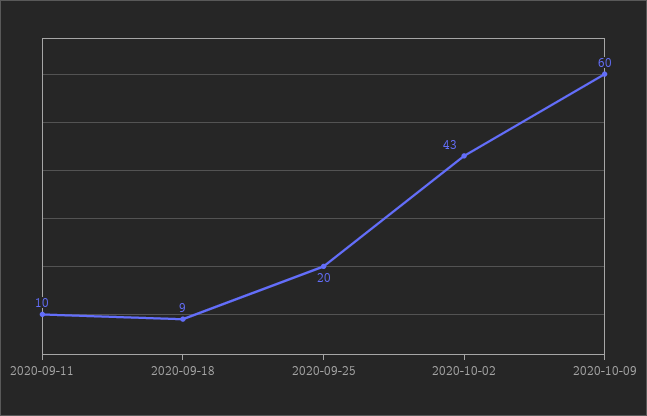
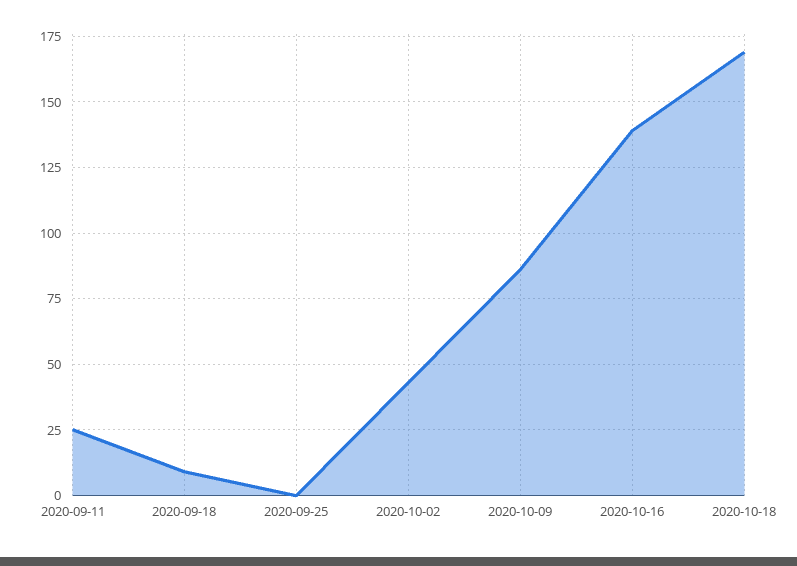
2020-09-11: 10 -> 25
2020-09-25: 20 -> 0
2020-10-09: 60 -> 85
2020-10-16: none -> 140
2020-10-18: none -> 170

